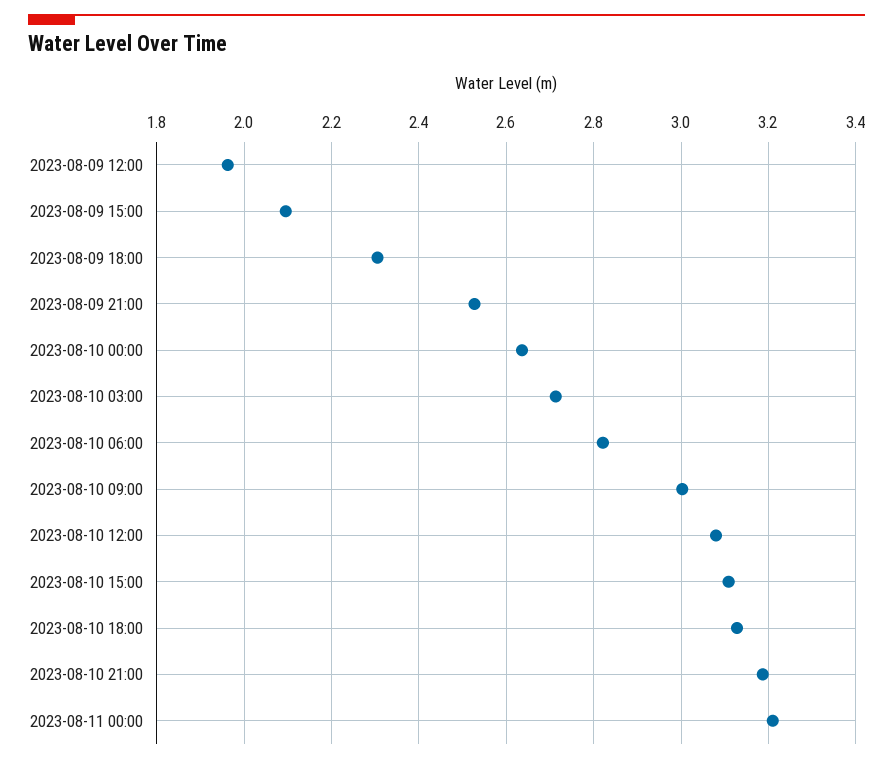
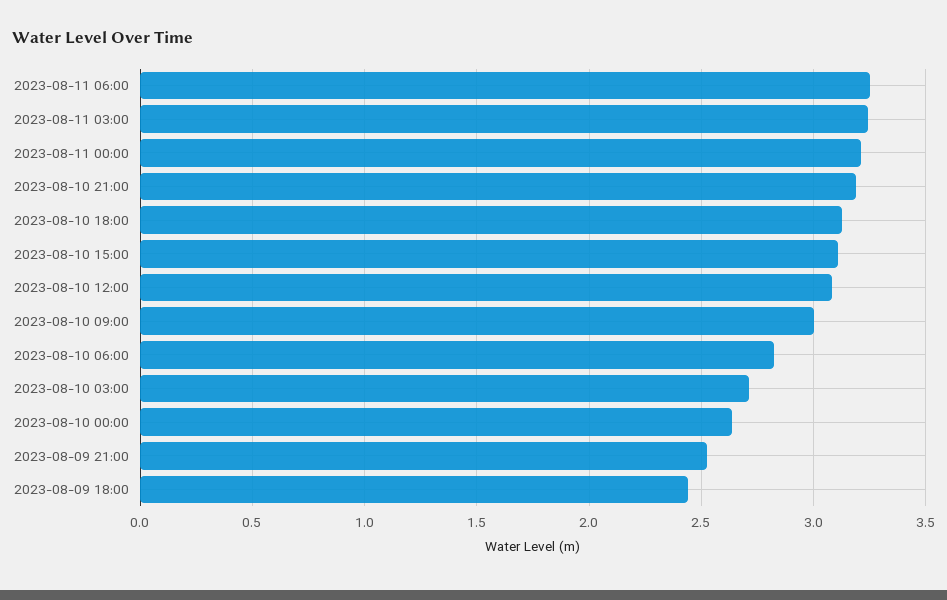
2023-08-09 12:00: 1.96 -> none
2023-08-09 15:00: 2.1 -> none
2023-08-09 18:00: 2.3 -> 2.45
2023-08-11 06:00: none -> 3.25
2023-08-11 03:00: none -> 3.25

